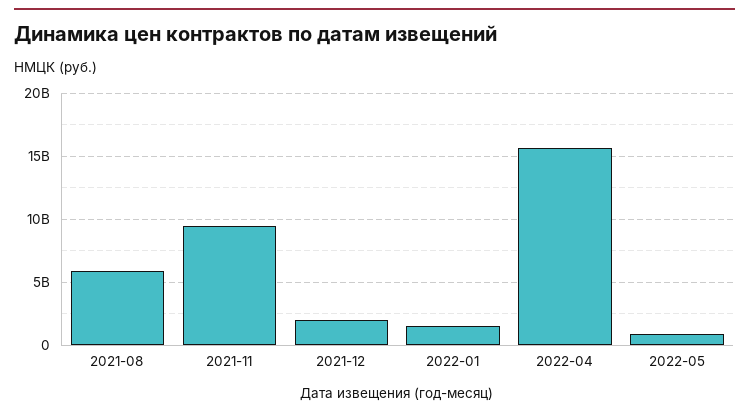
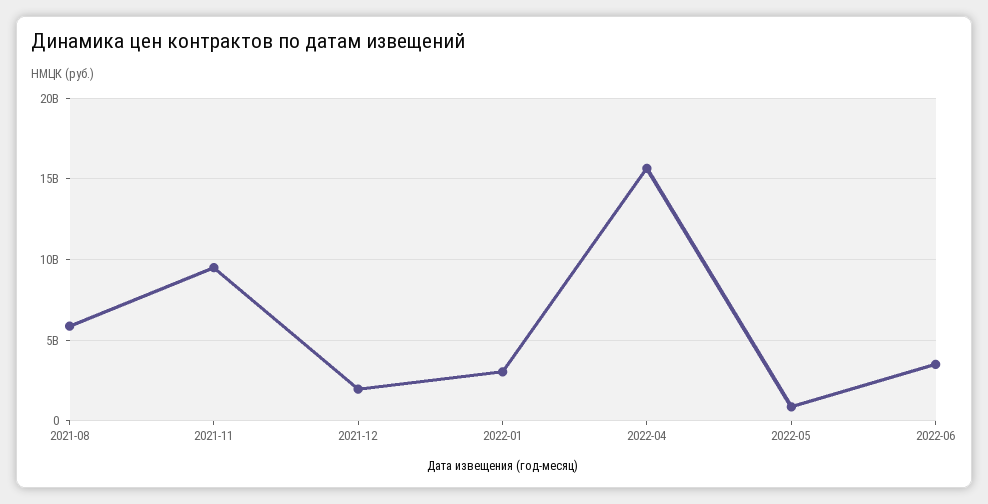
2022-01: 1500000000 -> 3000000000
2022-06: none -> 3500000000

